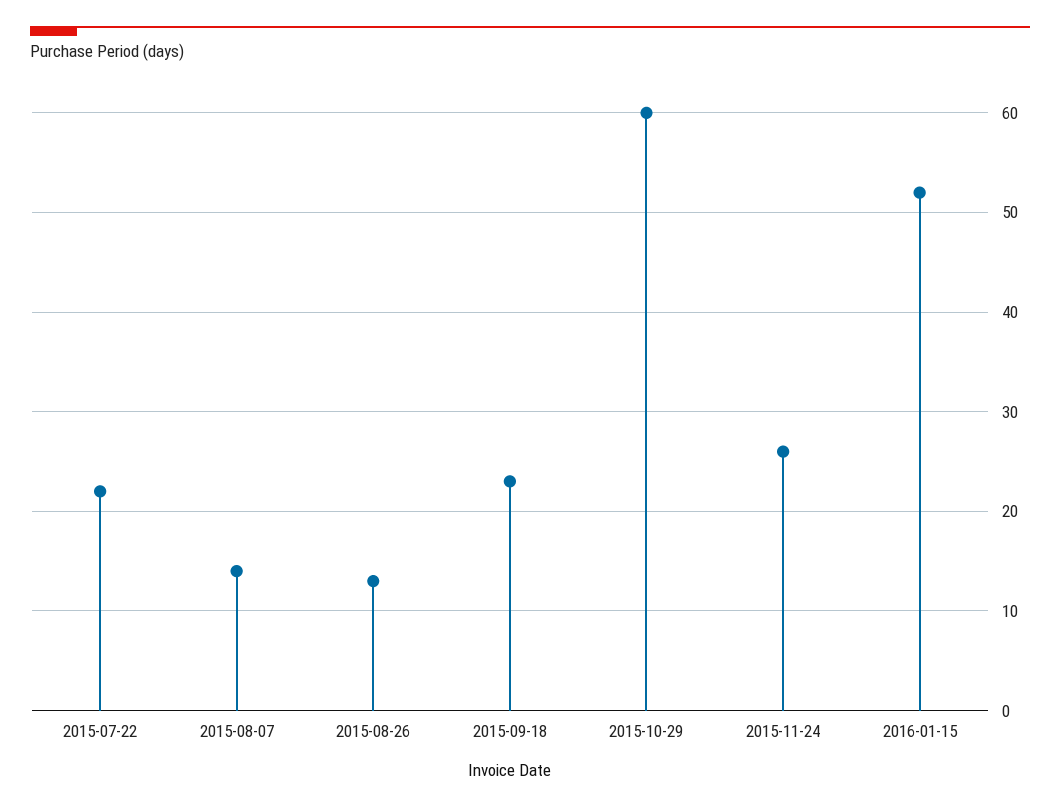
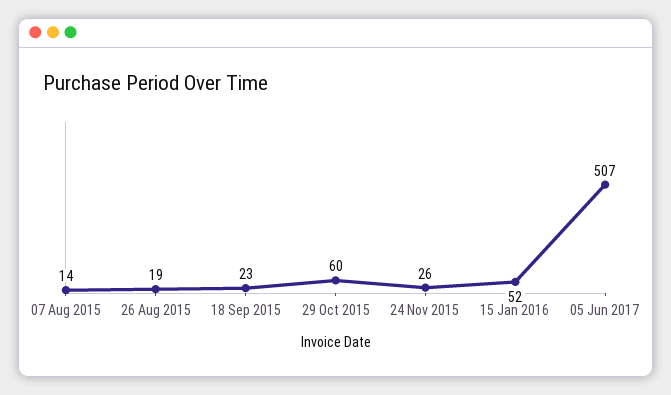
2015-07-22: 22 -> none
2015-08-26: 13 -> 19
05 Jun 2017: none -> 507

